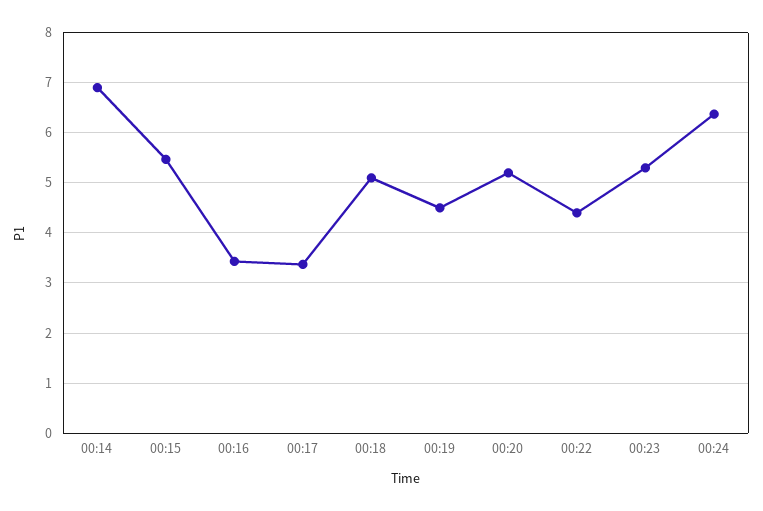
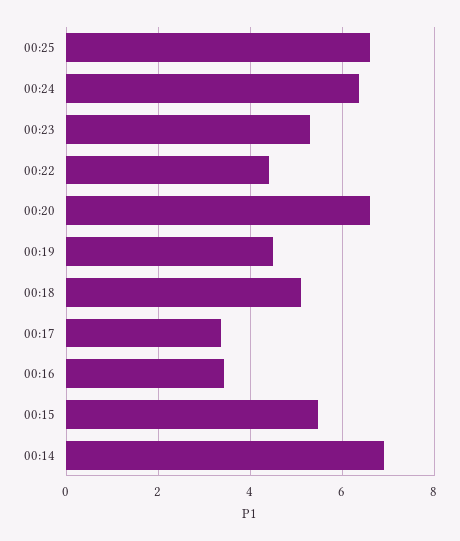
00:20: 5.2 -> 6.6
00:25: none -> 6.6

